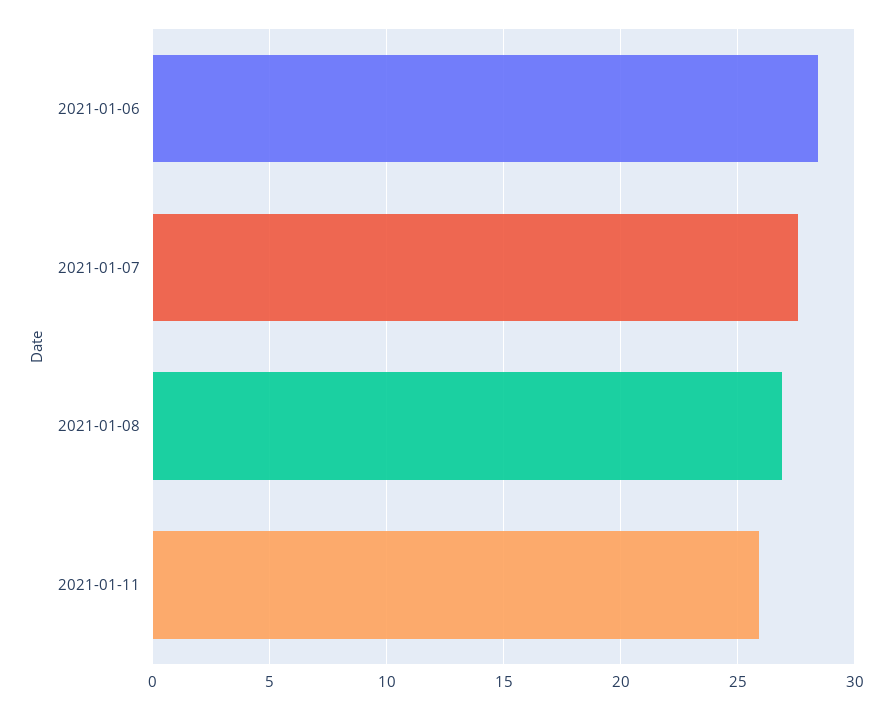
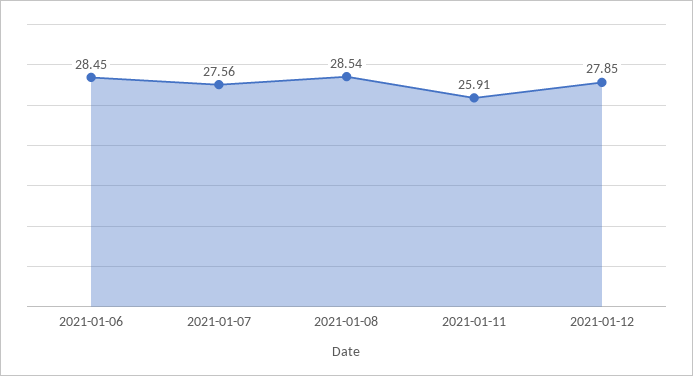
2021-01-08: 27 -> 28.54
2021-01-12: none -> 27.85

